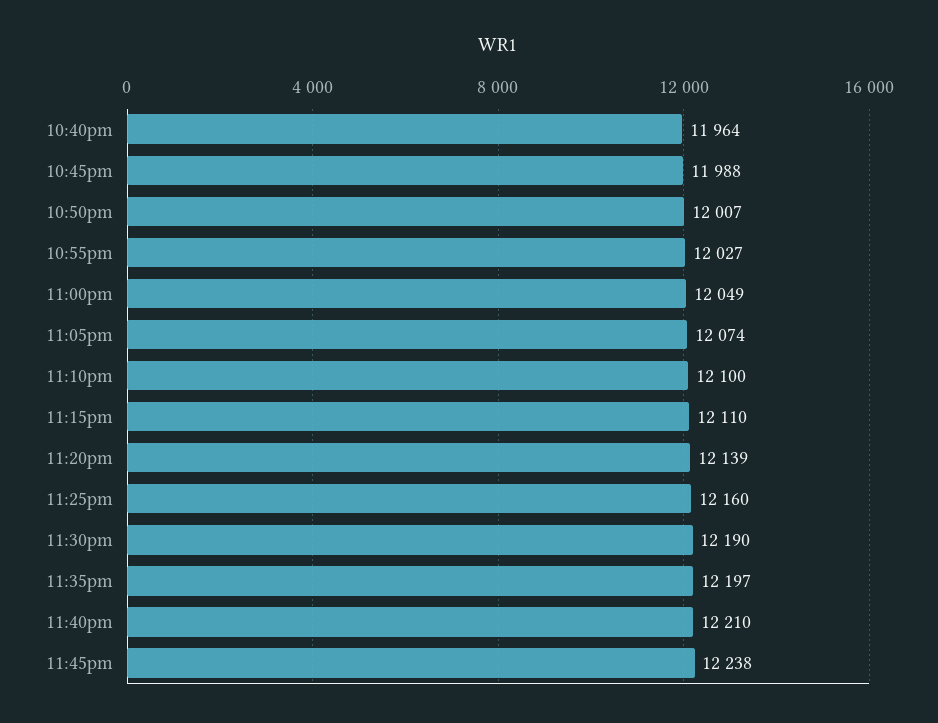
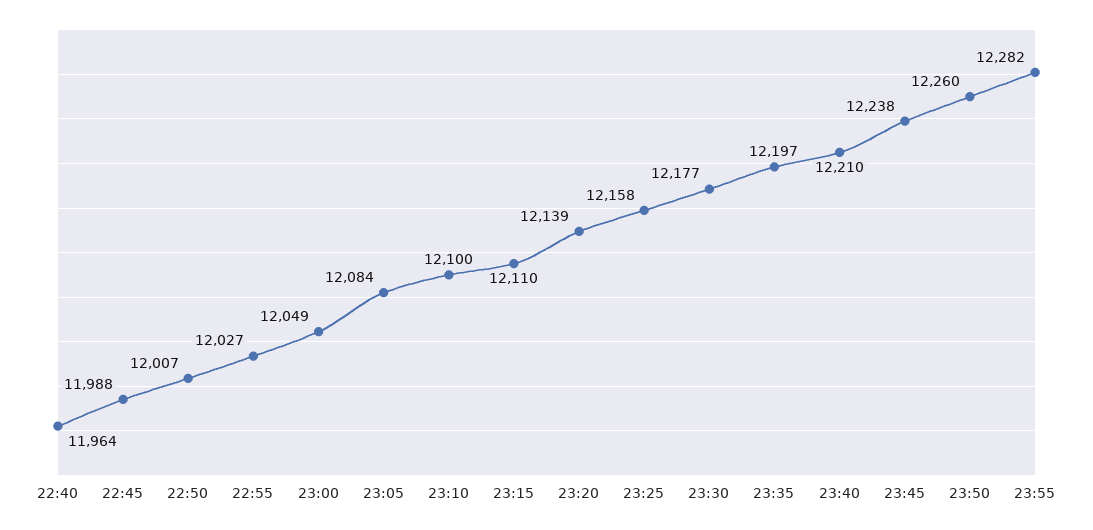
11:05pm: 12074 -> 12084
11:25pm: 12160 -> 12158
11:30pm: 12190 -> 12177
23:50: none -> 12260
23:55: none -> 12282

